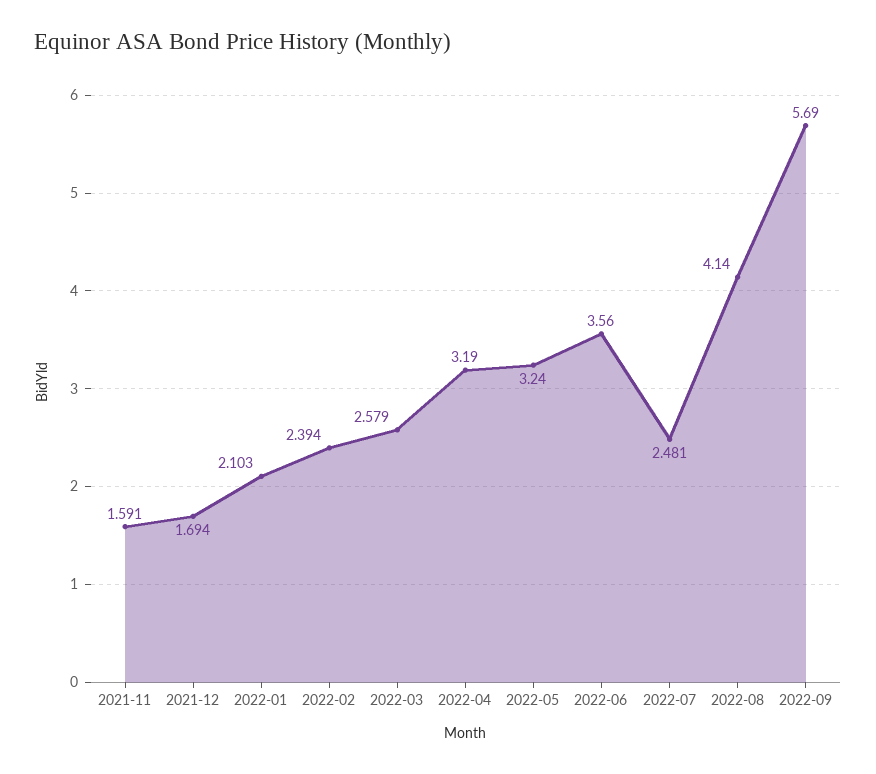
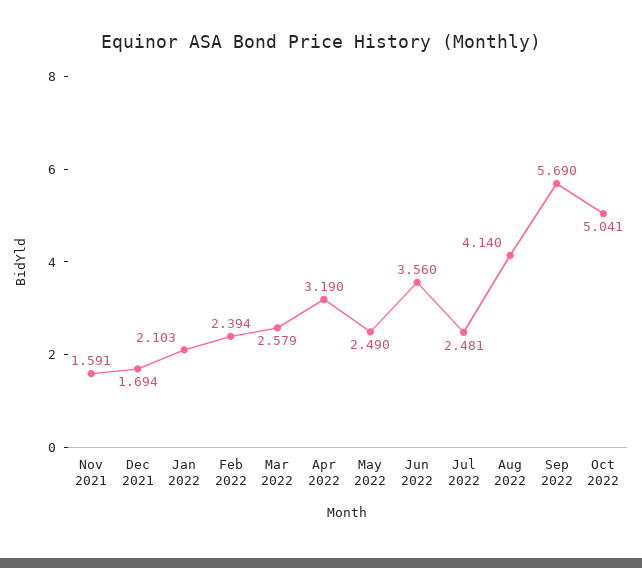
2022-05: 3.24 -> 2.49
Oct 2022: none -> 5.041

